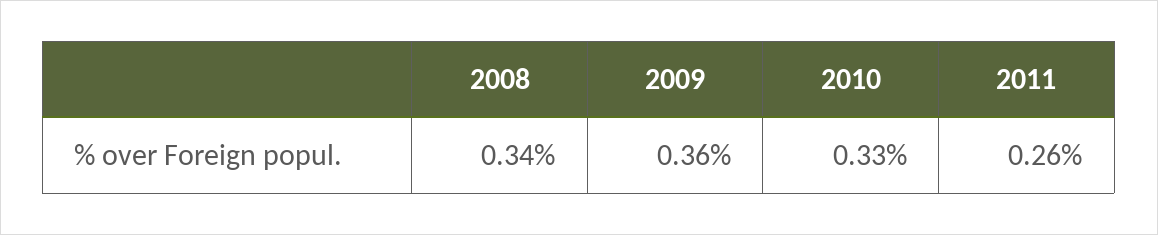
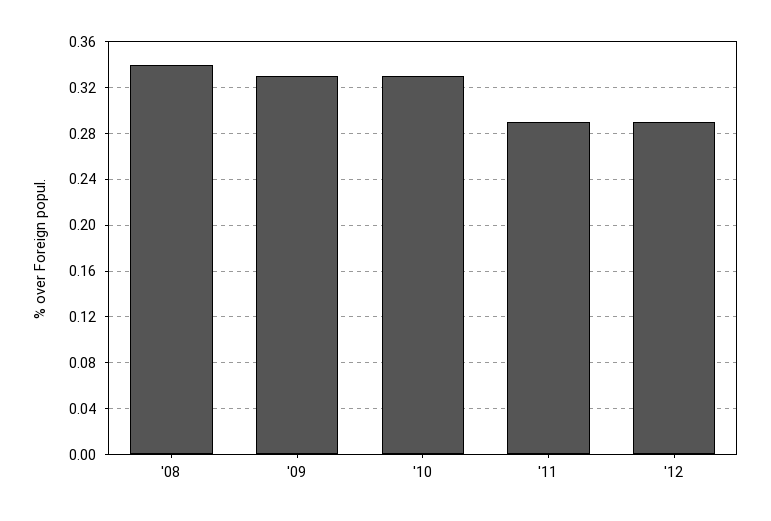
2009: 0.36 -> 0.33
2011: 0.26 -> 0.29
'12: none -> 0.29

